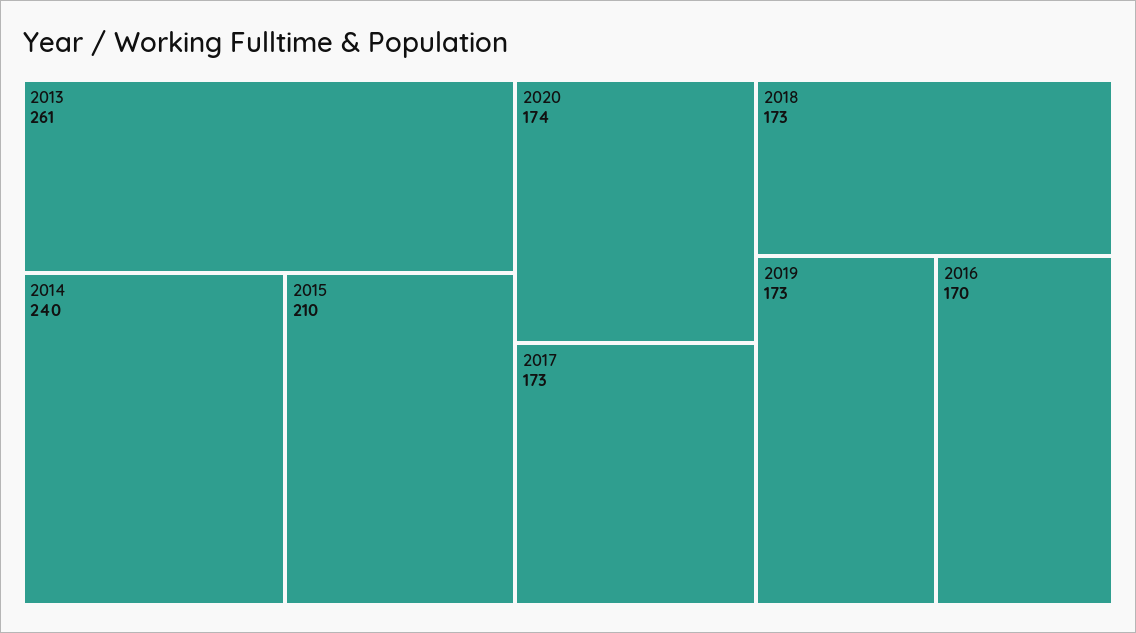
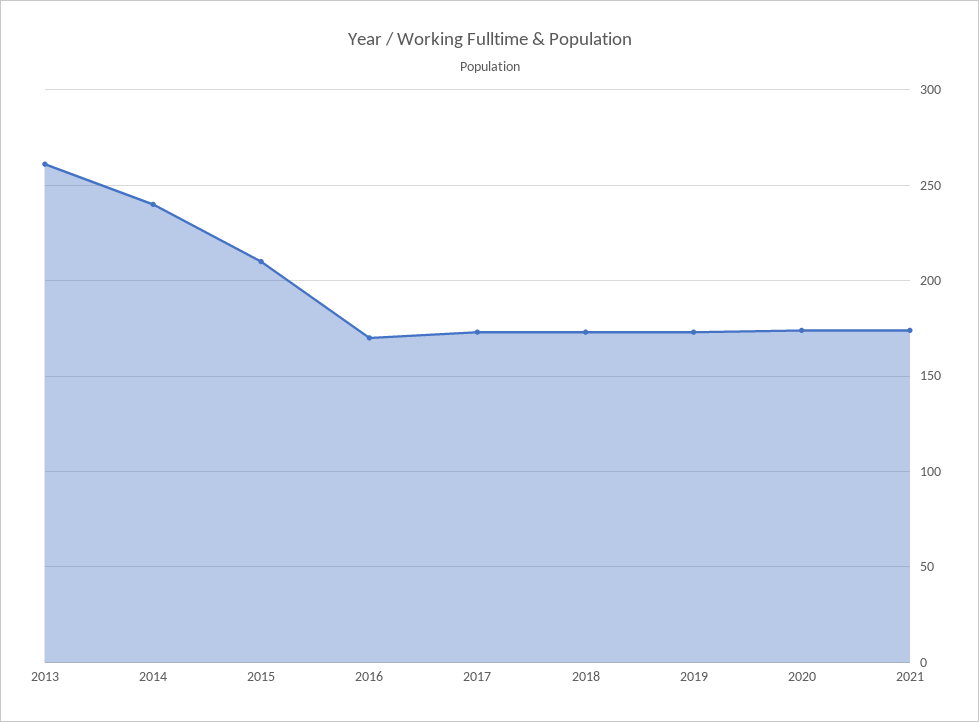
2021: none -> 175

